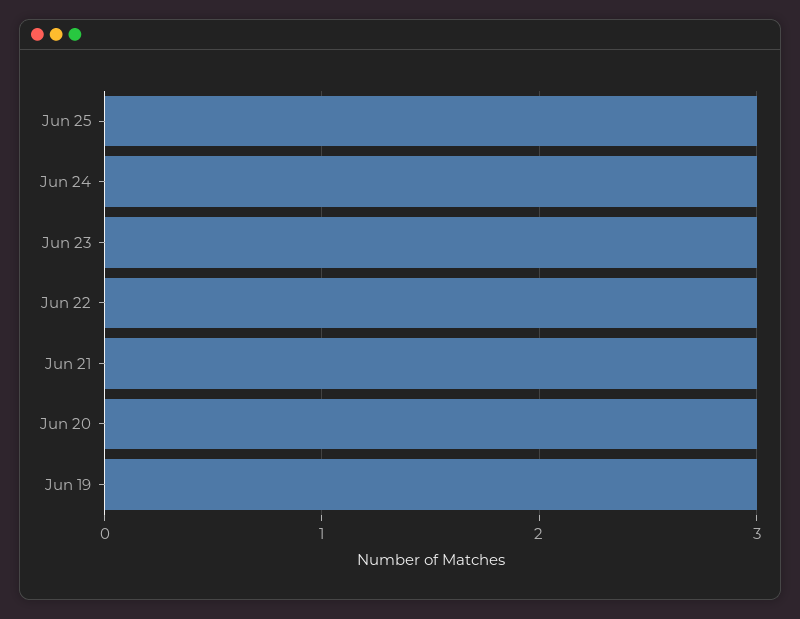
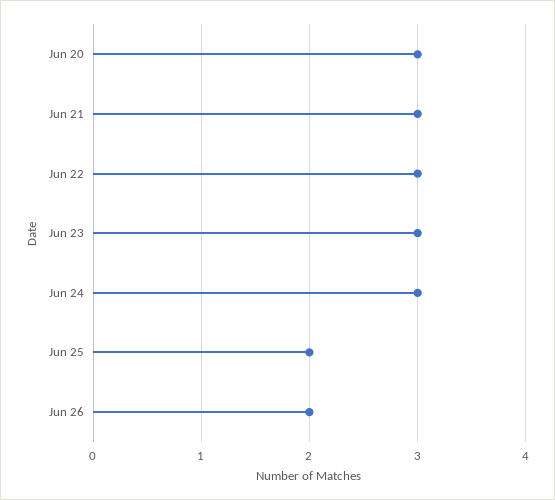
Jun 25: 3 -> 2
Jun 19: 3 -> none
Jun 26: none -> 2

